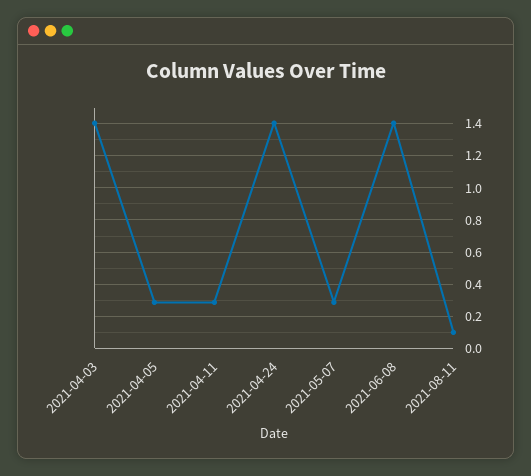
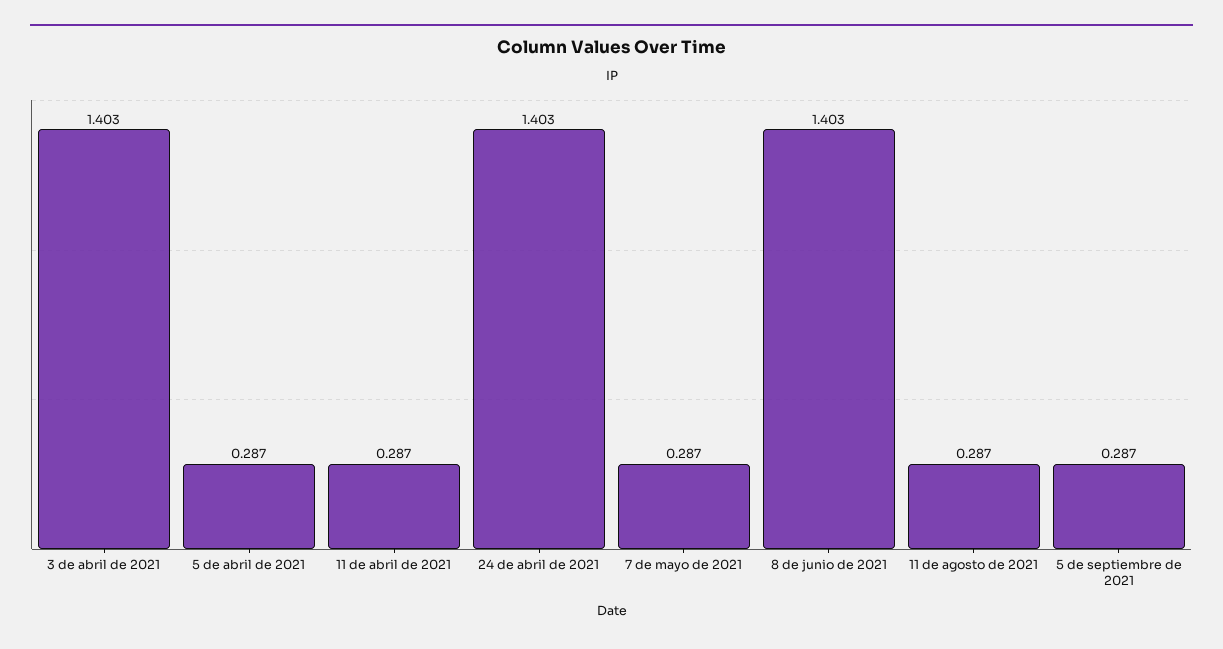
2021-08-11: 0.1 -> 0.287
5 de septiembre de 2021: none -> 0.287

